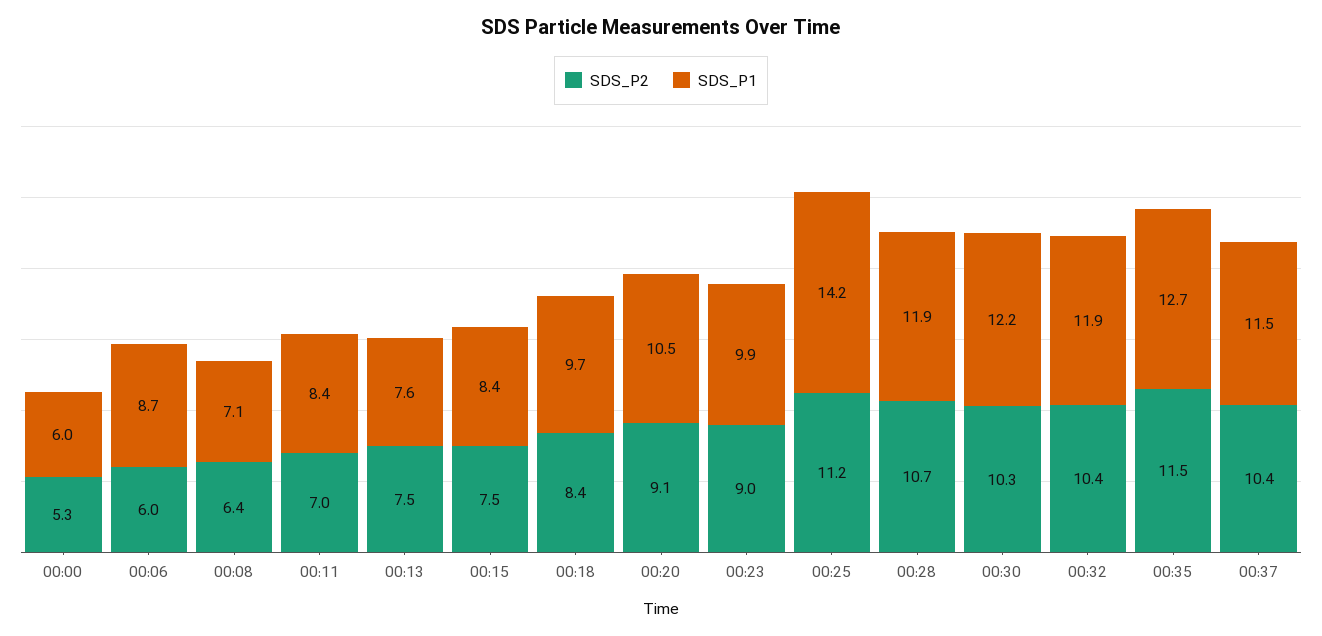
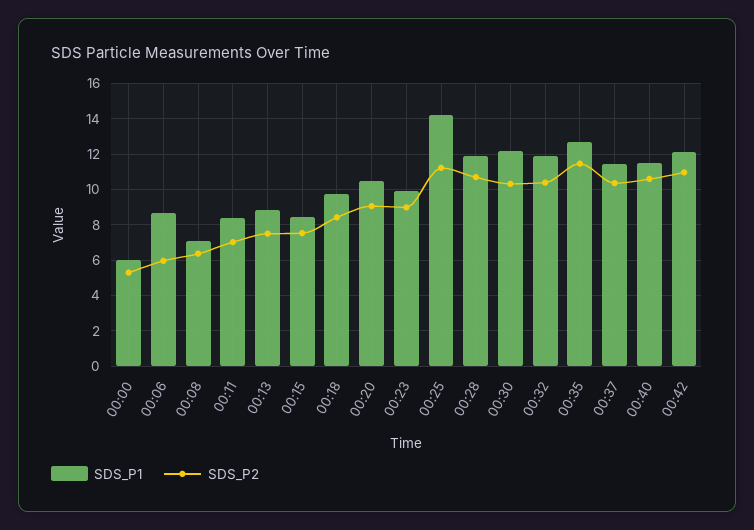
SDS_P1, 00:13: 7.6 -> 9
SDS_P1, 00:40: none -> 11.5
SDS_P2, 00:40: none -> 10.5
SDS_P1, 00:42: none -> 12
SDS_P2, 00:42: none -> 11

